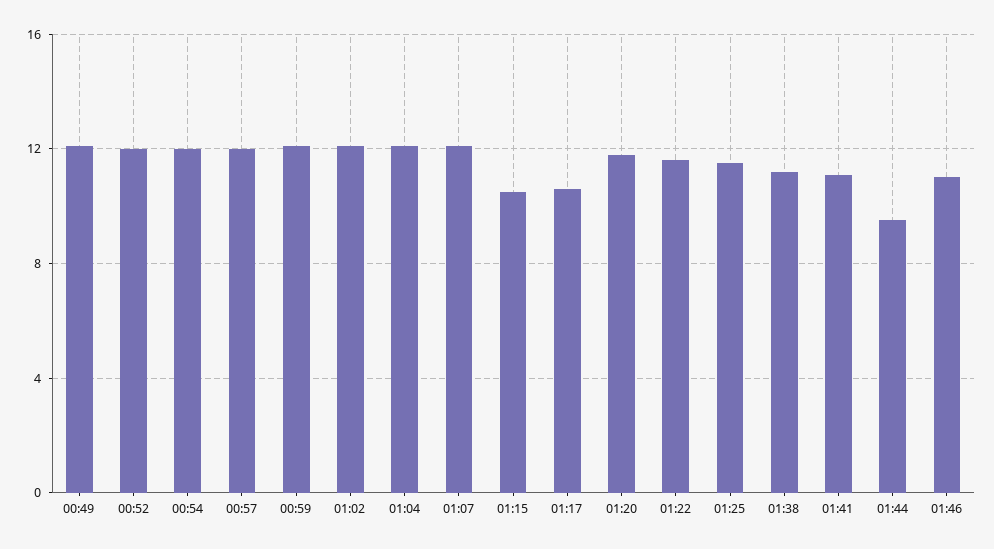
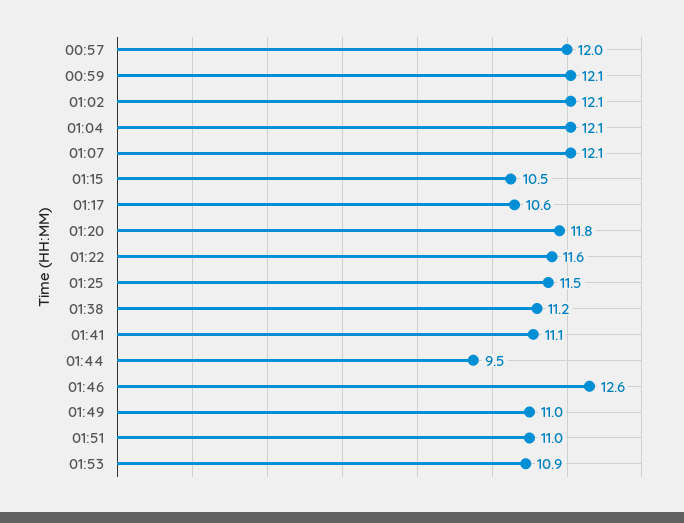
00:49: 12 -> none
00:52: 12 -> none
00:54: 12 -> none
01:46: 11 -> 12.6
01:49: none -> 11
01:51: none -> 11
01:53: none -> 10.9

